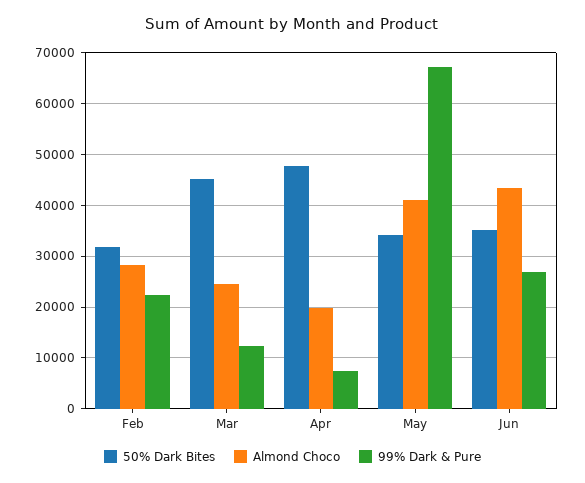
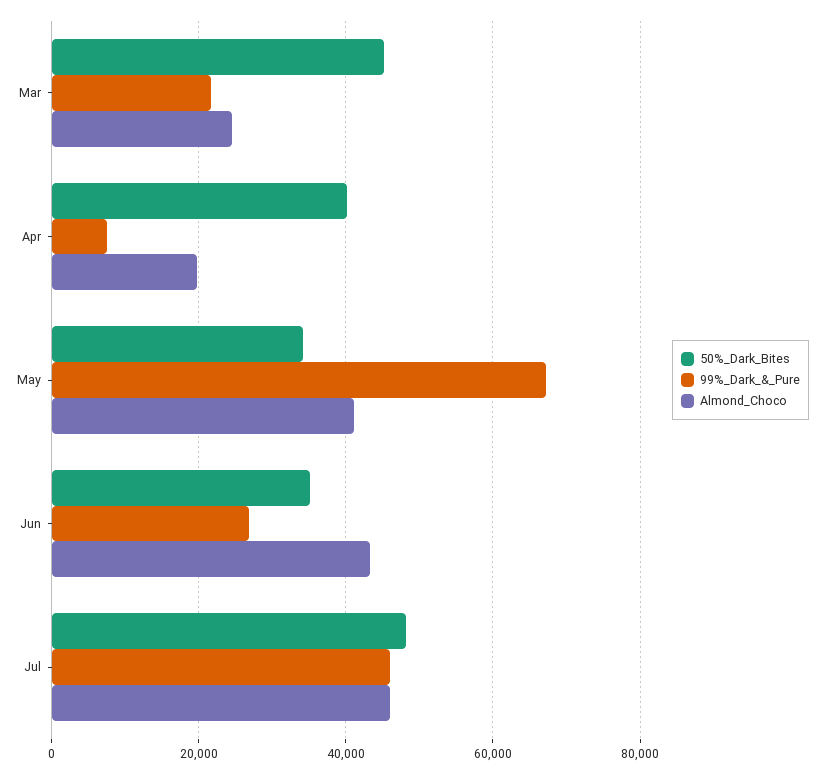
50% Dark Bites, Feb: 32000 -> none
Almond Choco, Feb: 28000 -> none
99% Dark & Pure, Feb: 22000 -> none
99% Dark & Pure, Mar: 12000 -> 22000
50% Dark Bites, Apr: 48000 -> 40000
50% Dark Bites, Jul: none -> 48000
99% Dark & Pure, Jul: none -> 46000
Almond Choco, Jul: none -> 46000

